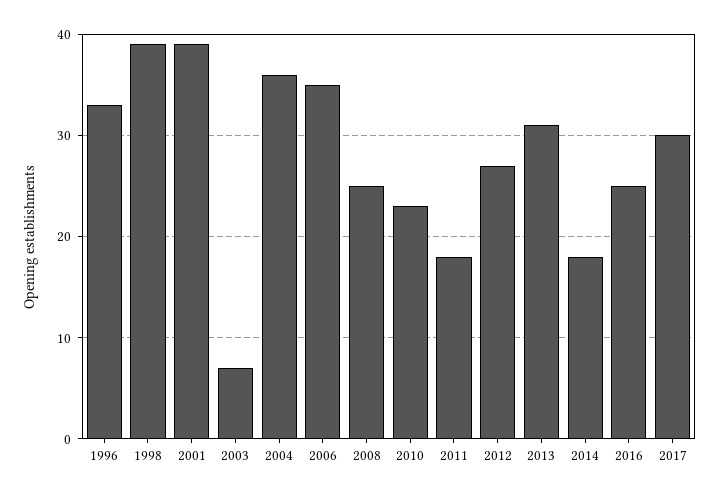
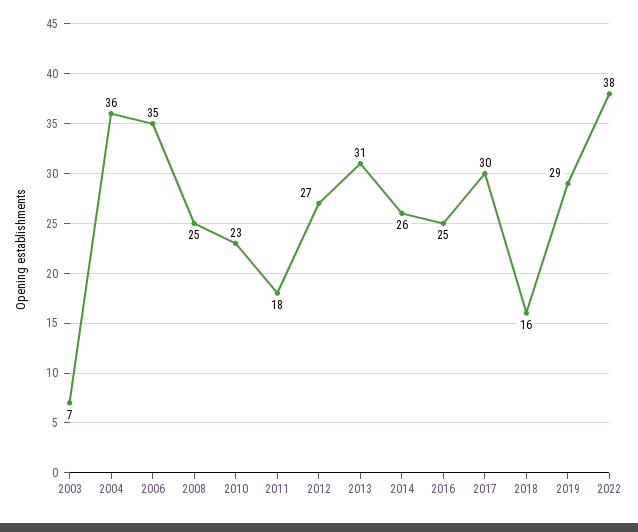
1996: 33 -> none
1998: 39 -> none
2001: 39 -> none
2014: 18 -> 26
2018: none -> 16
2019: none -> 29
2022: none -> 38

